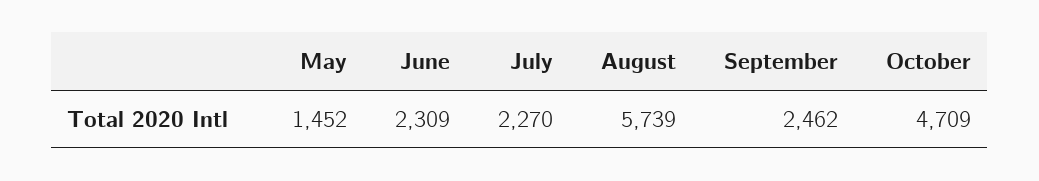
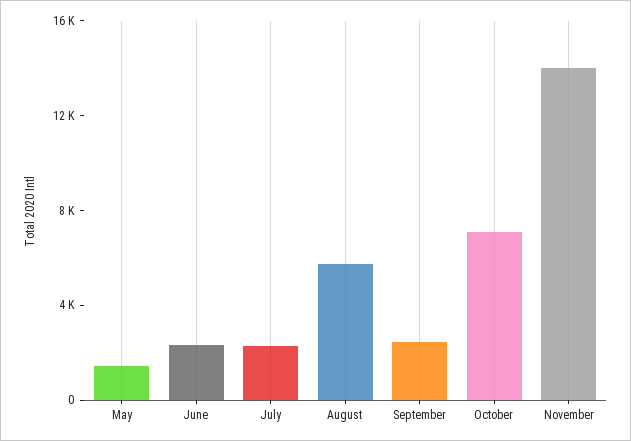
October: 4709 -> 7000
November: none -> 14000

